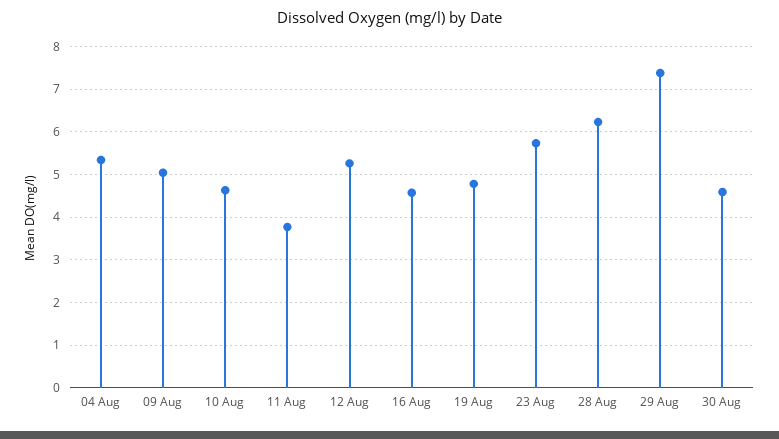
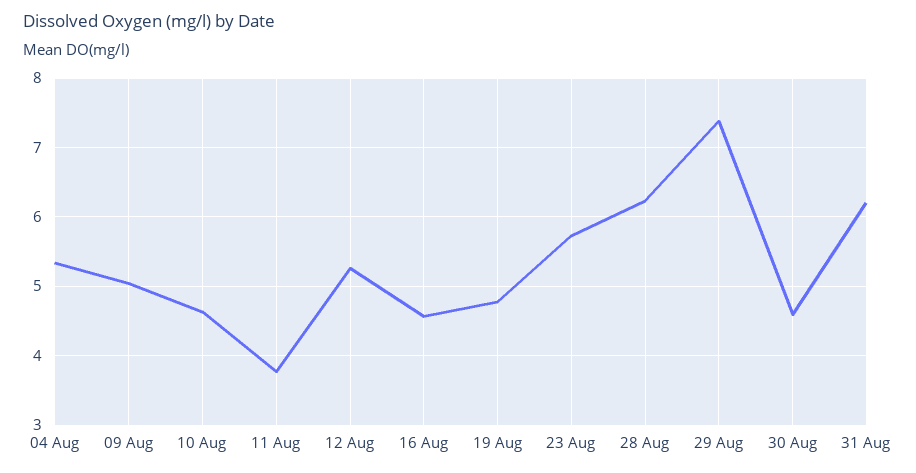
31 Aug: none -> 6.2

